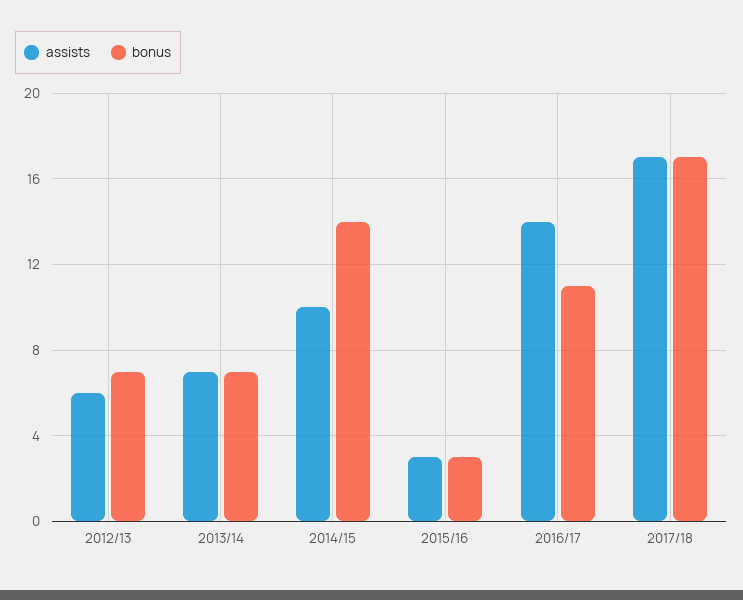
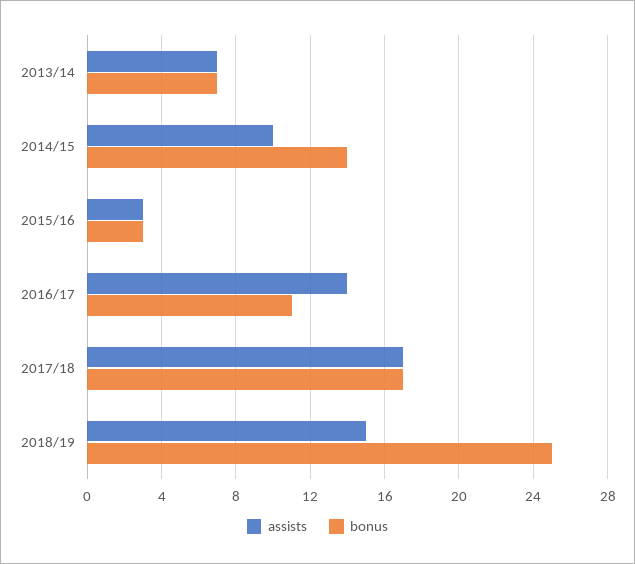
assists, 2012/13: 6 -> none
bonus, 2012/13: 7 -> none
assists, 2018/19: none -> 15
bonus, 2018/19: none -> 25

